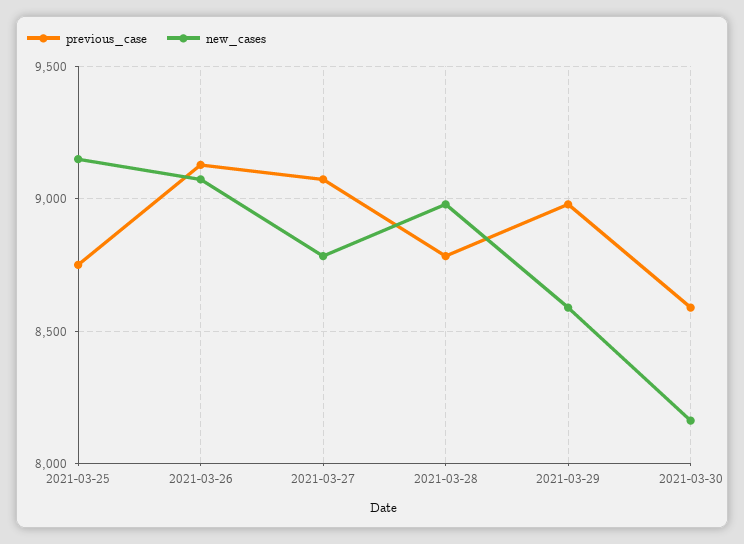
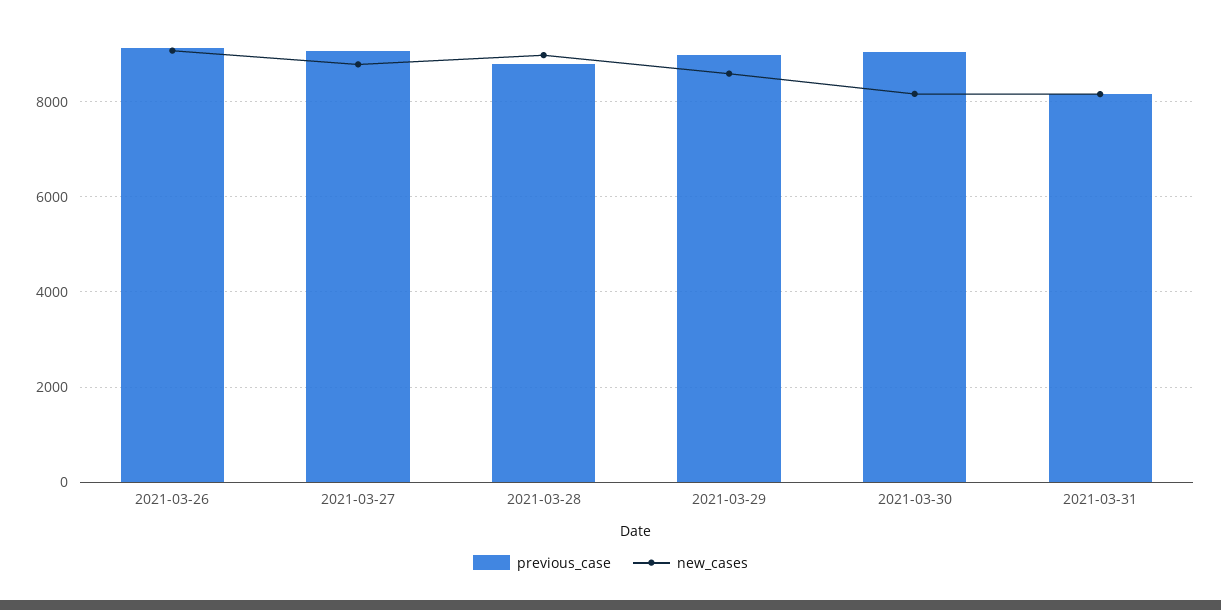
previous_case, 2021-03-25: 8750 -> none
new_cases, 2021-03-25: 9150 -> none
previous_case, 2021-03-30: 8600 -> 9000
previous_case, 2021-03-31: none -> 8200
new_cases, 2021-03-31: none -> 8200

